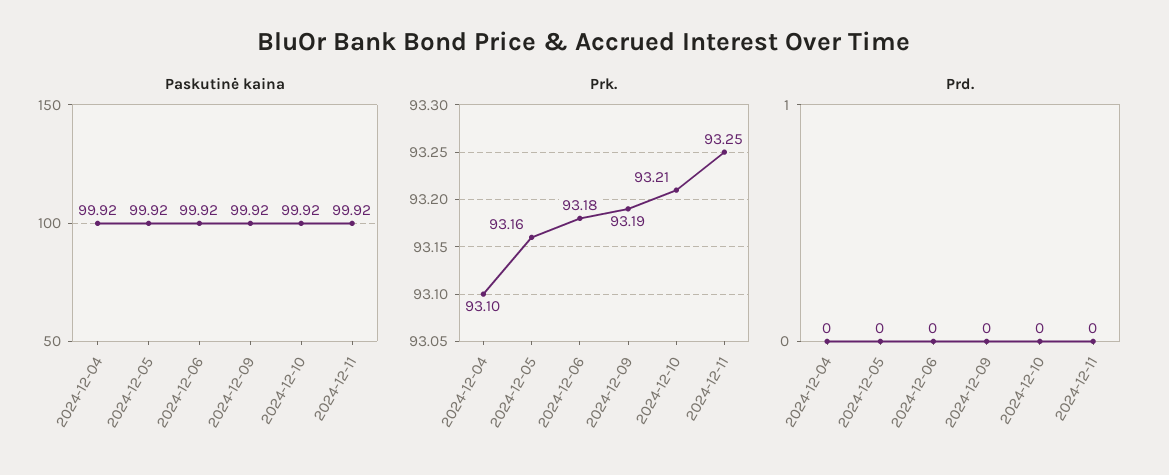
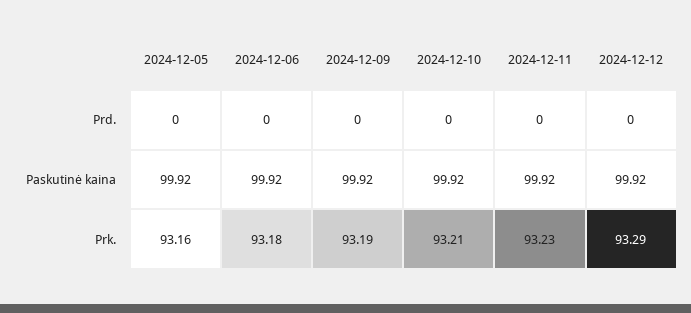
Paskutinė kaina, 2024-12-04: 99.92 -> none
Prk., 2024-12-04: 93.1 -> none
Prk., 2024-12-11: 93.25 -> 93.23
Prd., 2024-12-04: 0 -> none
Prd., 2024-12-12: none -> 0
Paskutinė kaina, 2024-12-12: none -> 99.92
Prk., 2024-12-12: none -> 93.29

